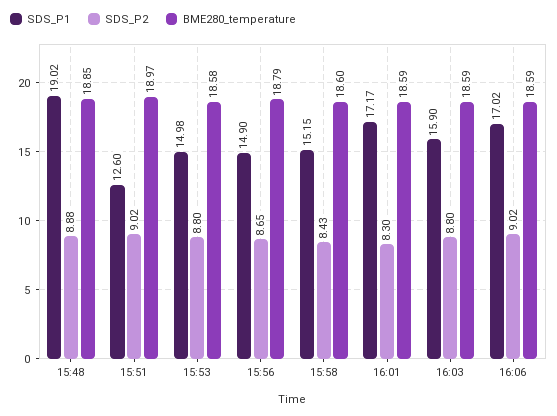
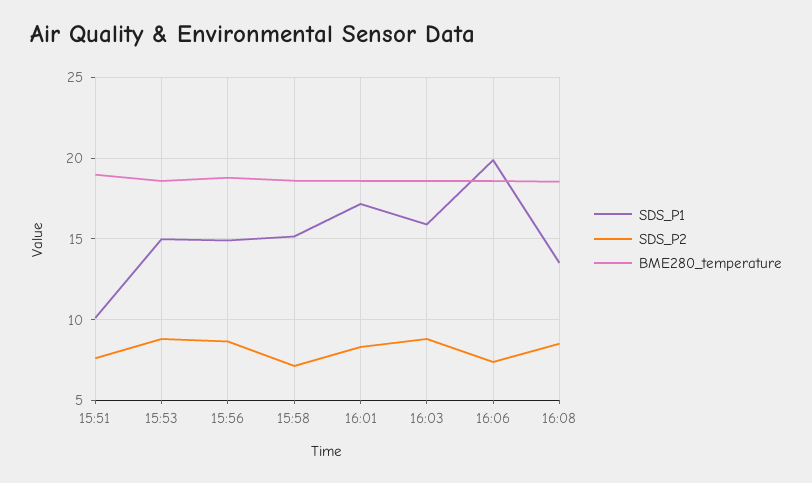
SDS_P1, 15:48: 19.02 -> none
SDS_P2, 15:48: 8.88 -> none
BME280_temperature, 15:48: 18.85 -> none
SDS_P1, 15:51: 12.6 -> 10
SDS_P2, 15:51: 9.02 -> 7.5
SDS_P2, 15:58: 8.43 -> 7
SDS_P1, 16:06: 17.02 -> 20
SDS_P2, 16:06: 9.02 -> 7.5
SDS_P1, 16:08: none -> 13.5
SDS_P2, 16:08: none -> 8.5
BME280_temperature, 16:08: none -> 18.5

